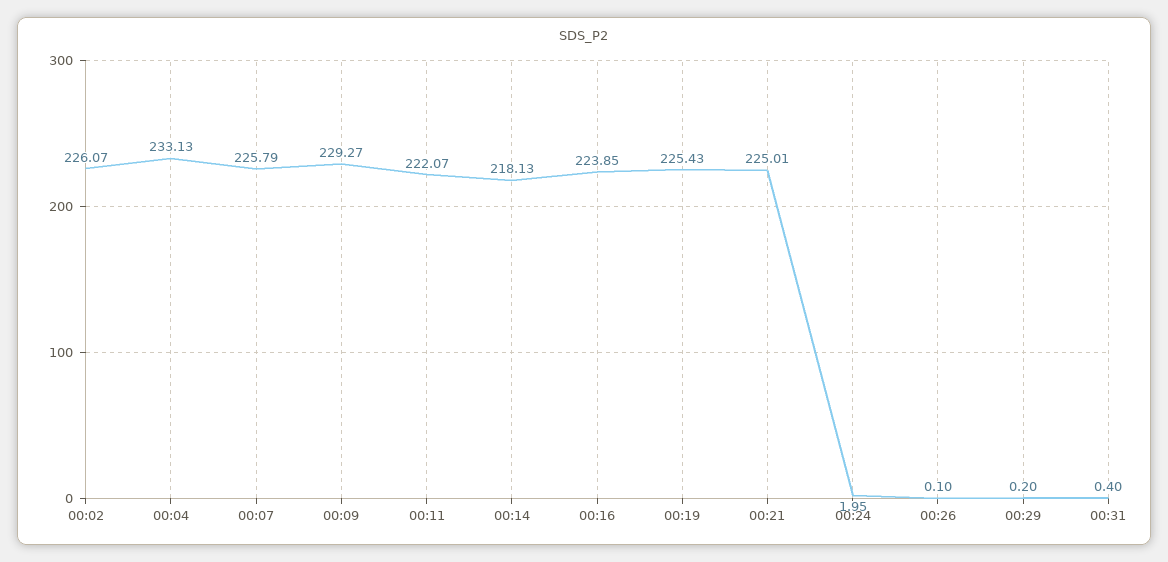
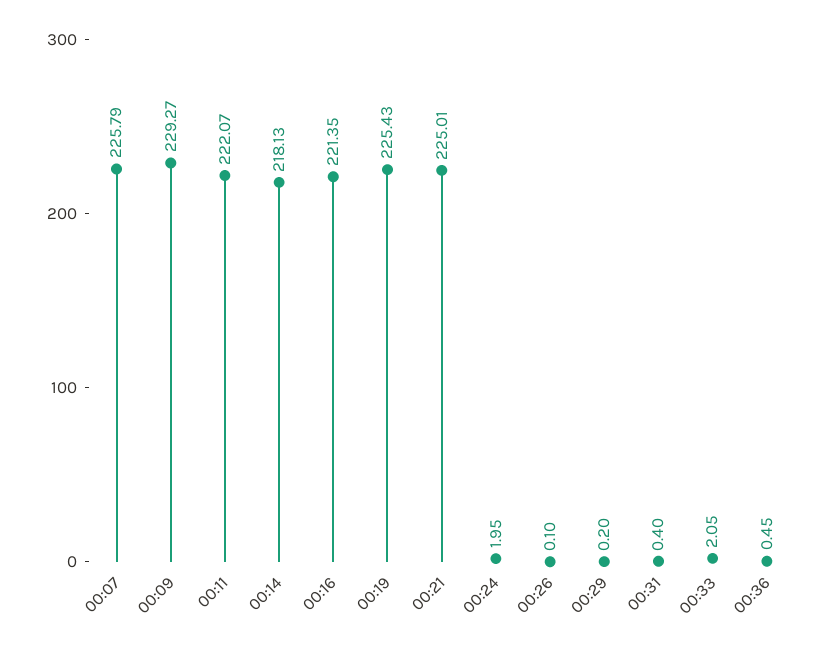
00:02: 226.07 -> none
00:04: 233.13 -> none
00:16: 223.85 -> 221.35
00:33: none -> 2.05
00:36: none -> 0.45

